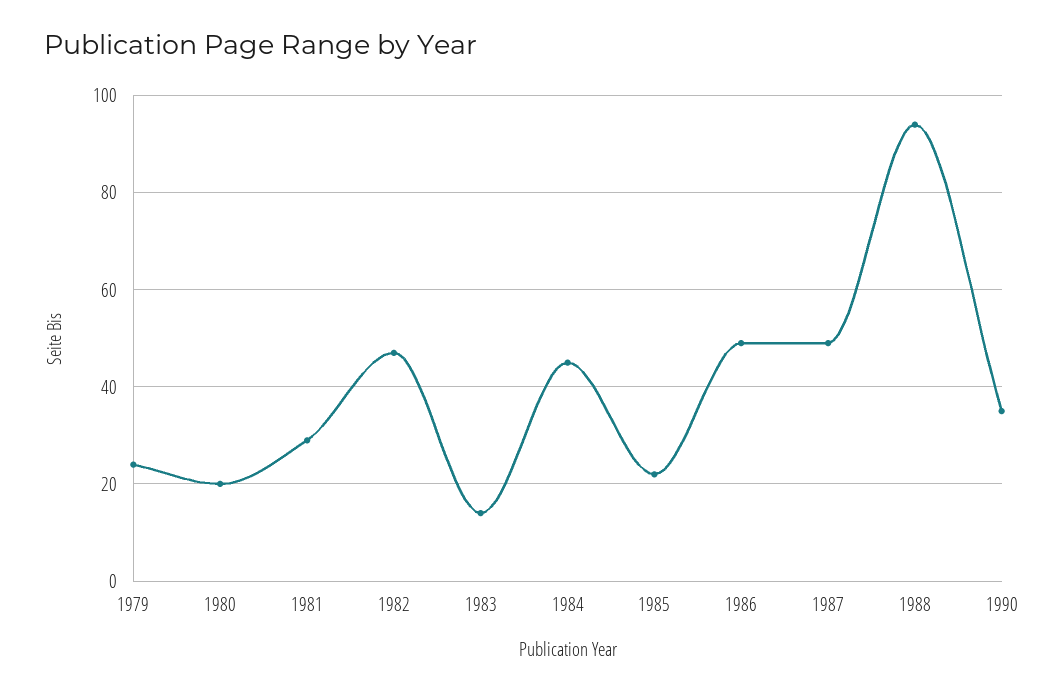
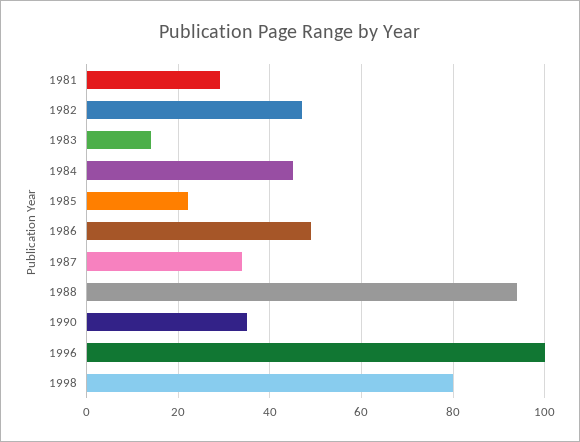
1979: 25 -> none
1980: 20 -> none
1987: 50 -> 35
1996: none -> 100
1998: none -> 80

